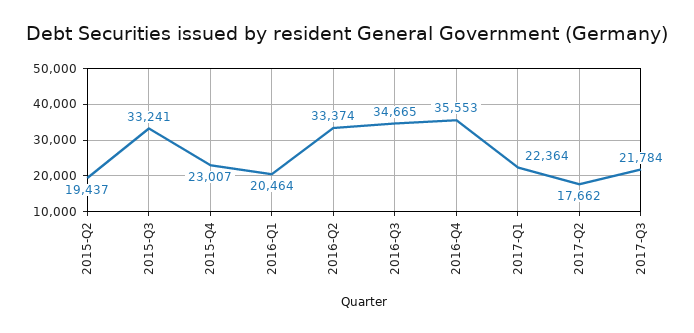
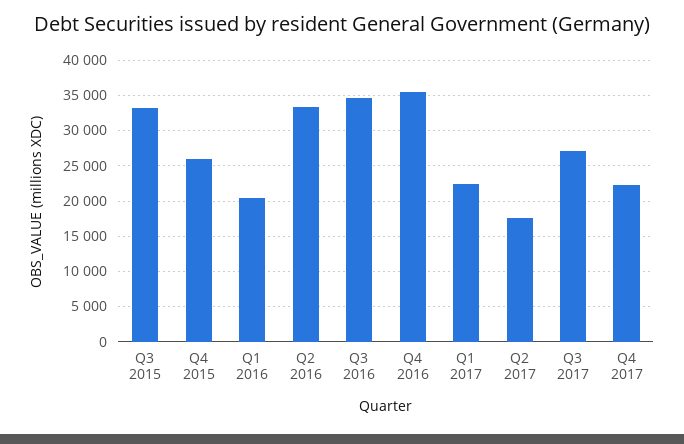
2015-Q2: 19437 -> none
2015-Q4: 23007 -> 26000
2017-Q3: 21784 -> 27000
Q4 2017: none -> 22000

